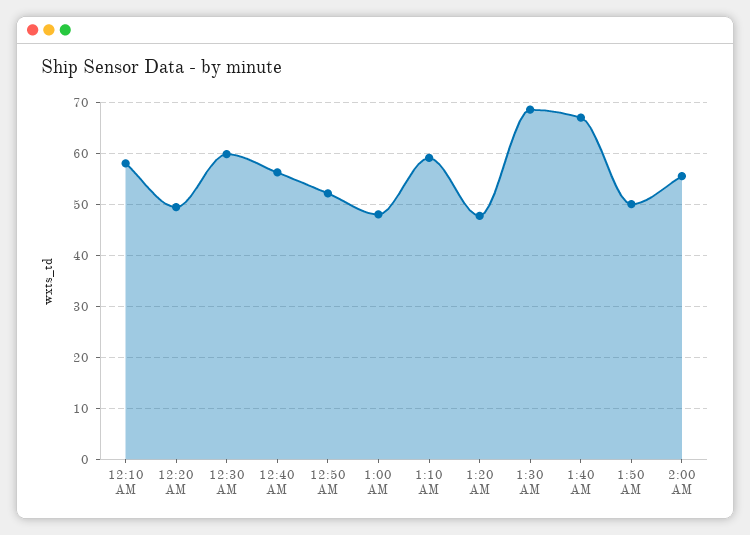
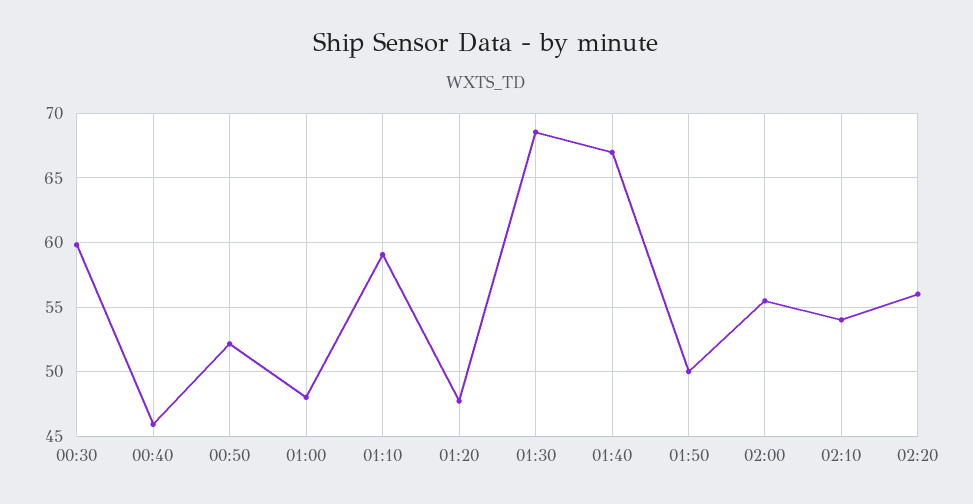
12:10 AM: 58 -> none
12:20 AM: 50 -> none
12:40 AM: 56 -> 46
02:10: none -> 54
02:20: none -> 56

